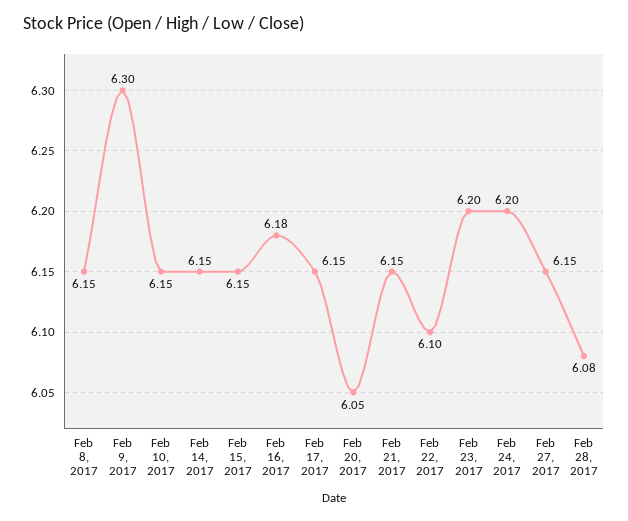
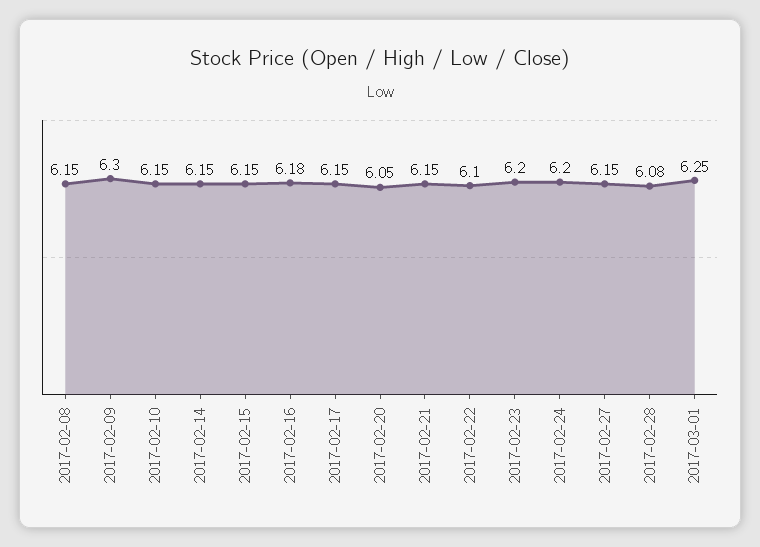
2017-03-01: none -> 6.25

